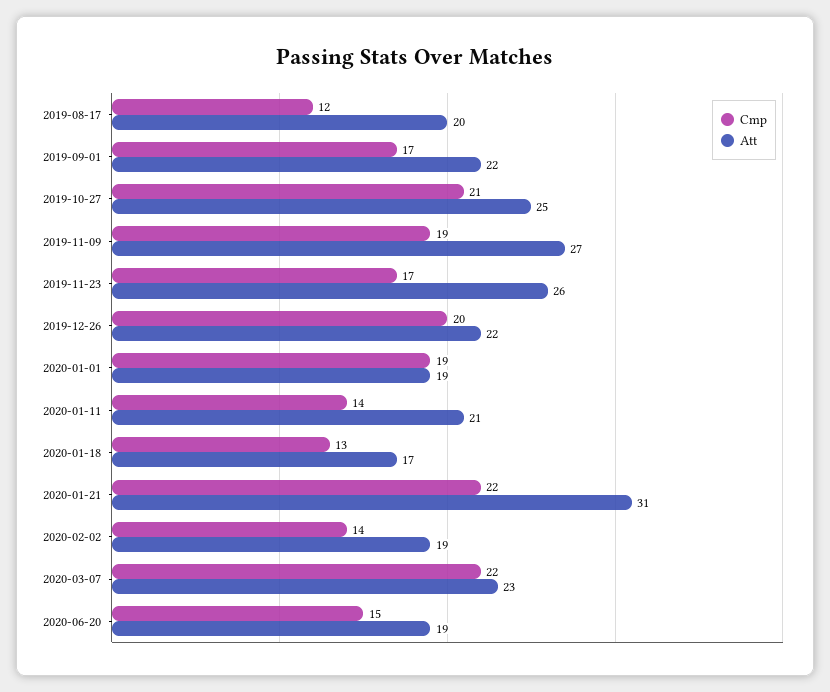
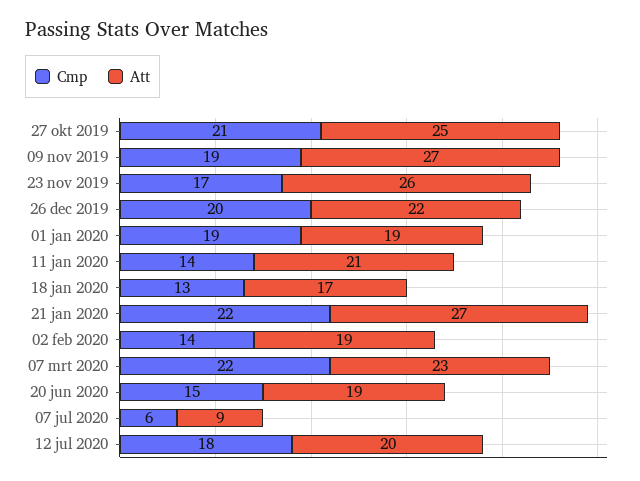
Cmp, 2019-08-17: 12 -> none
Att, 2019-08-17: 20 -> none
Cmp, 2019-09-01: 17 -> none
Att, 2019-09-01: 22 -> none
Att, 2020-01-21: 31 -> 27
Cmp, 07 jul 2020: none -> 6
Att, 07 jul 2020: none -> 9
Cmp, 12 jul 2020: none -> 18
Att, 12 jul 2020: none -> 20

